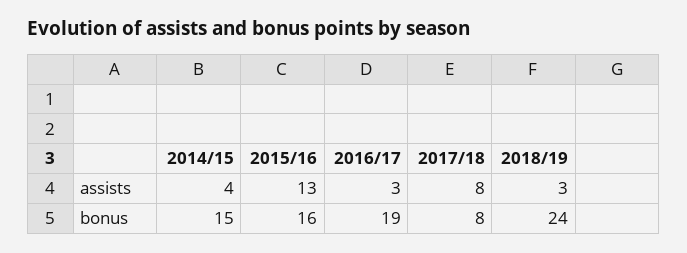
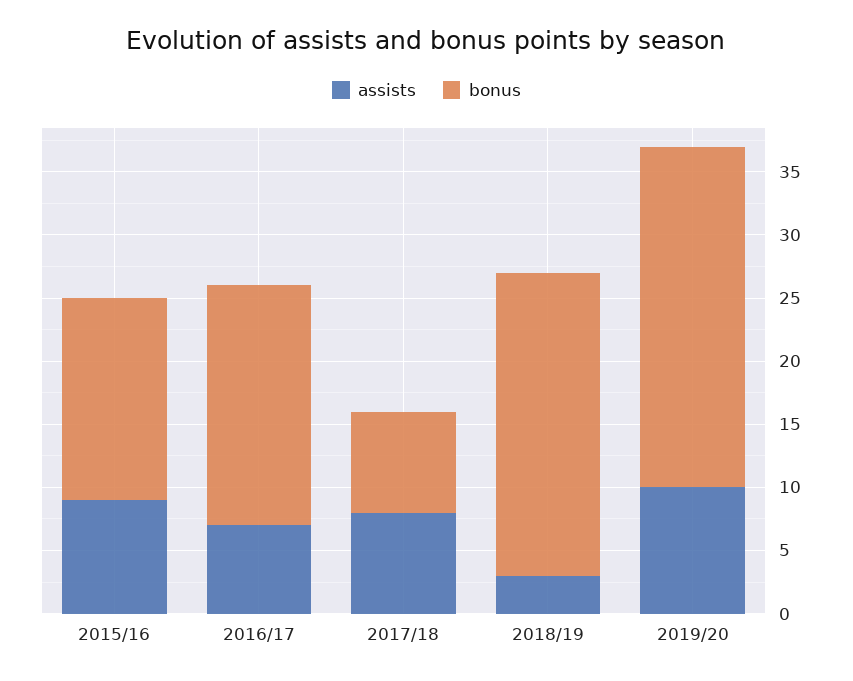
assists, 2014/15: 4 -> none
assists, 2015/16: 13 -> 9
assists, 2016/17: 3 -> 7
bonus, 2014/15: 15 -> none
assists, 2019/20: none -> 10
bonus, 2019/20: none -> 27

